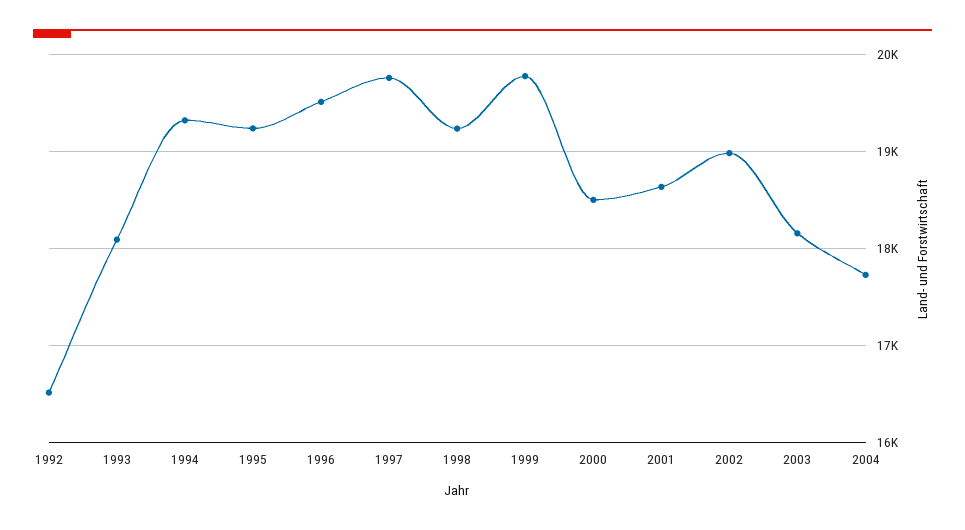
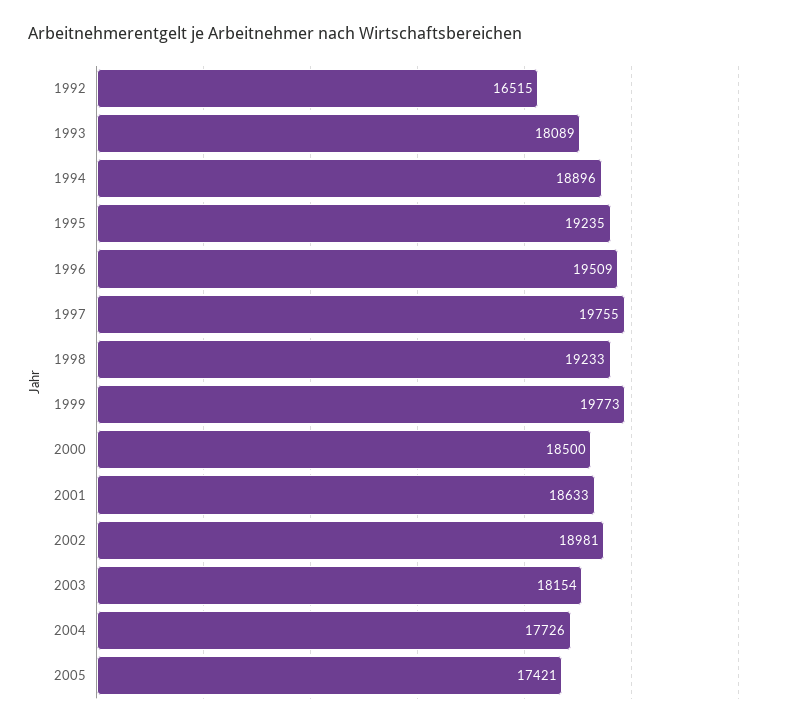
1994: 19300 -> 18896
2005: none -> 17421

